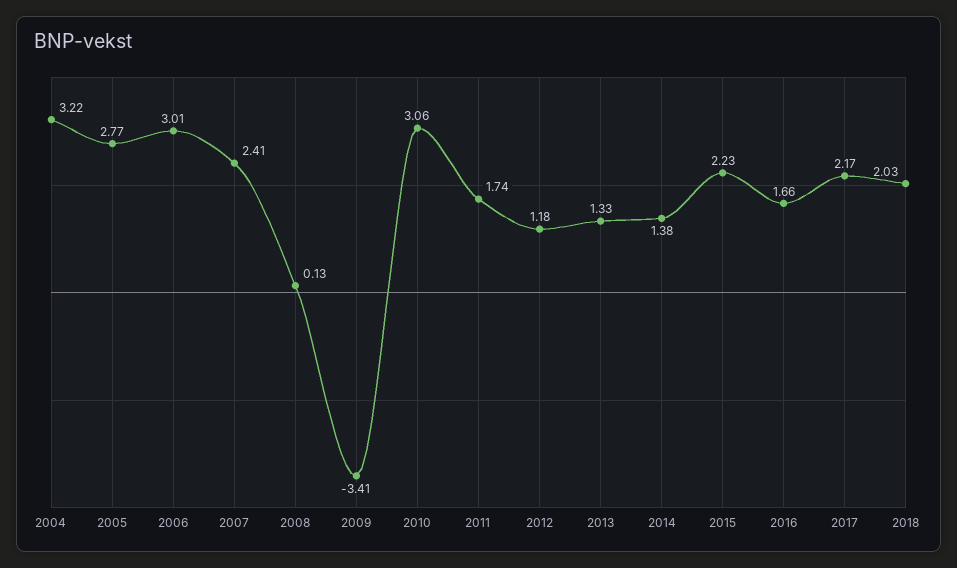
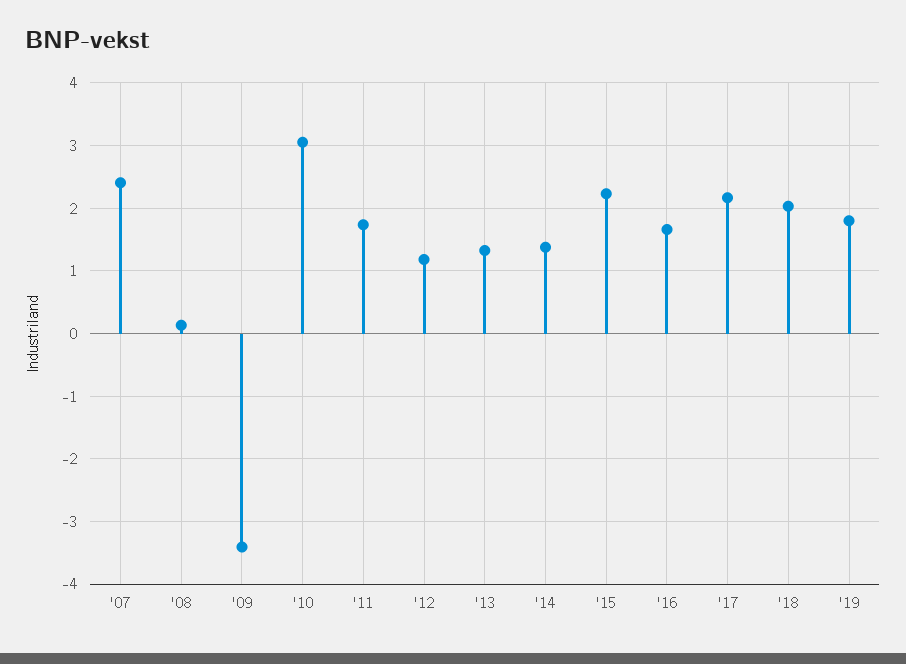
2004: 3.22 -> none
2005: 2.77 -> none
2006: 3.01 -> none
'19: none -> 1.8

